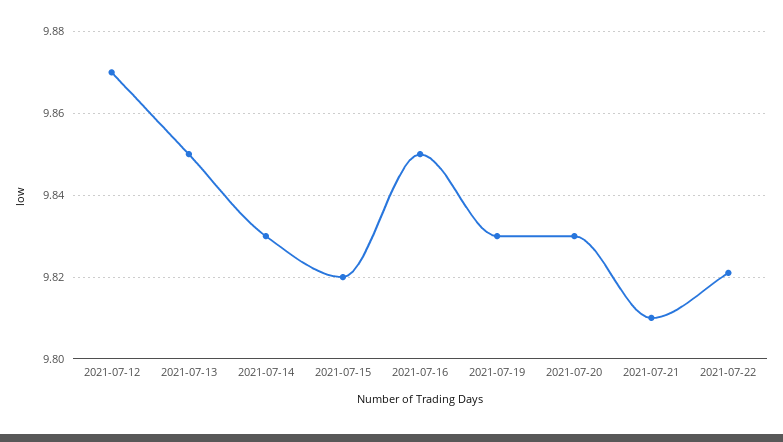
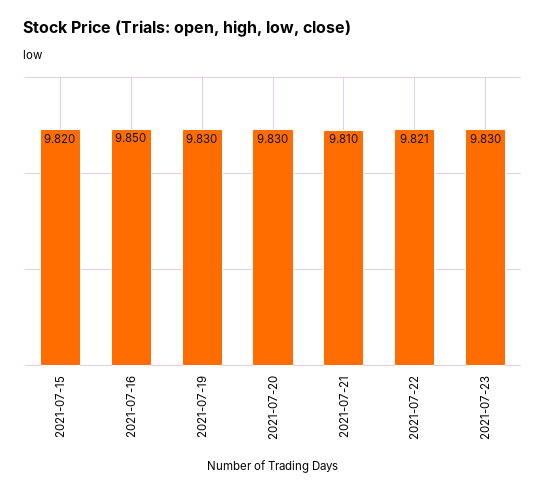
2021-07-12: 9.87 -> none
2021-07-13: 9.85 -> none
2021-07-14: 9.83 -> none
2021-07-23: none -> 9.83

